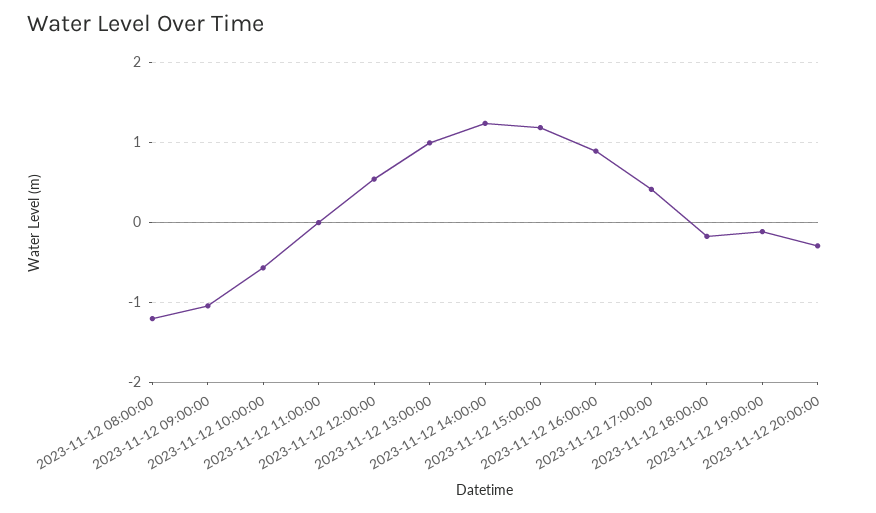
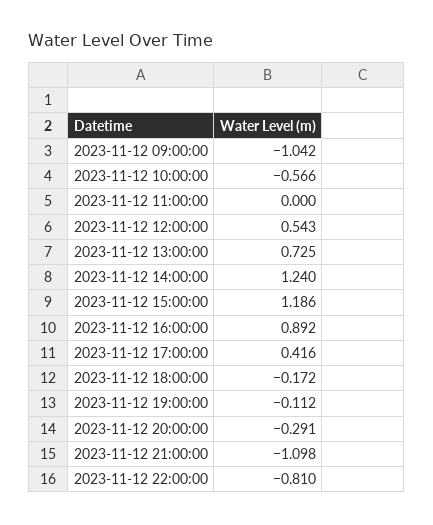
2023-11-12 08:00:00: -1.2 -> none
2023-11-12 13:00:00: 1 -> 0.725
2023-11-12 21:00:00: none -> -1.098
2023-11-12 22:00:00: none -> -0.81

